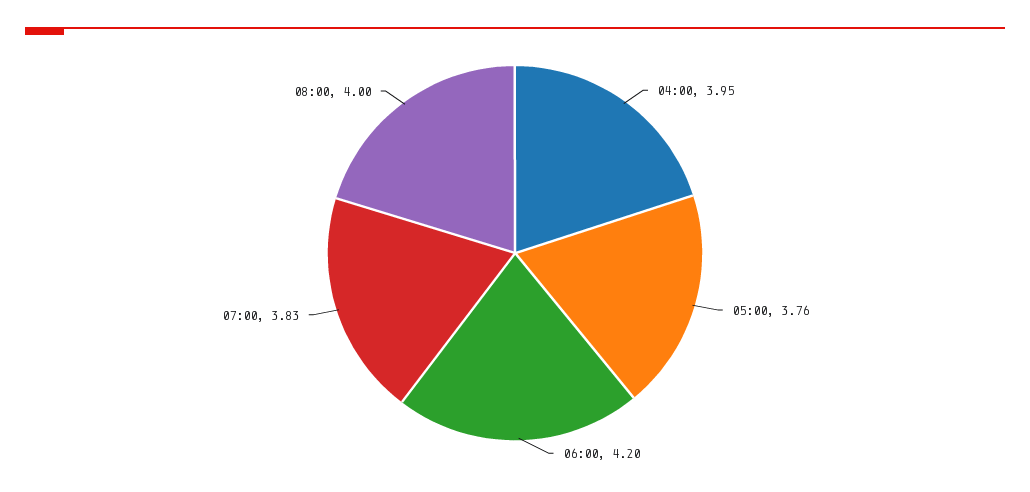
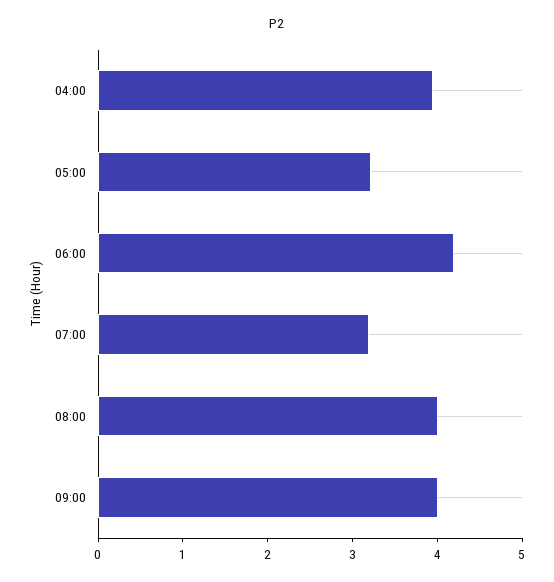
05:00: 3.76 -> 3.2
07:00: 3.83 -> 3.2
09:00: none -> 4

